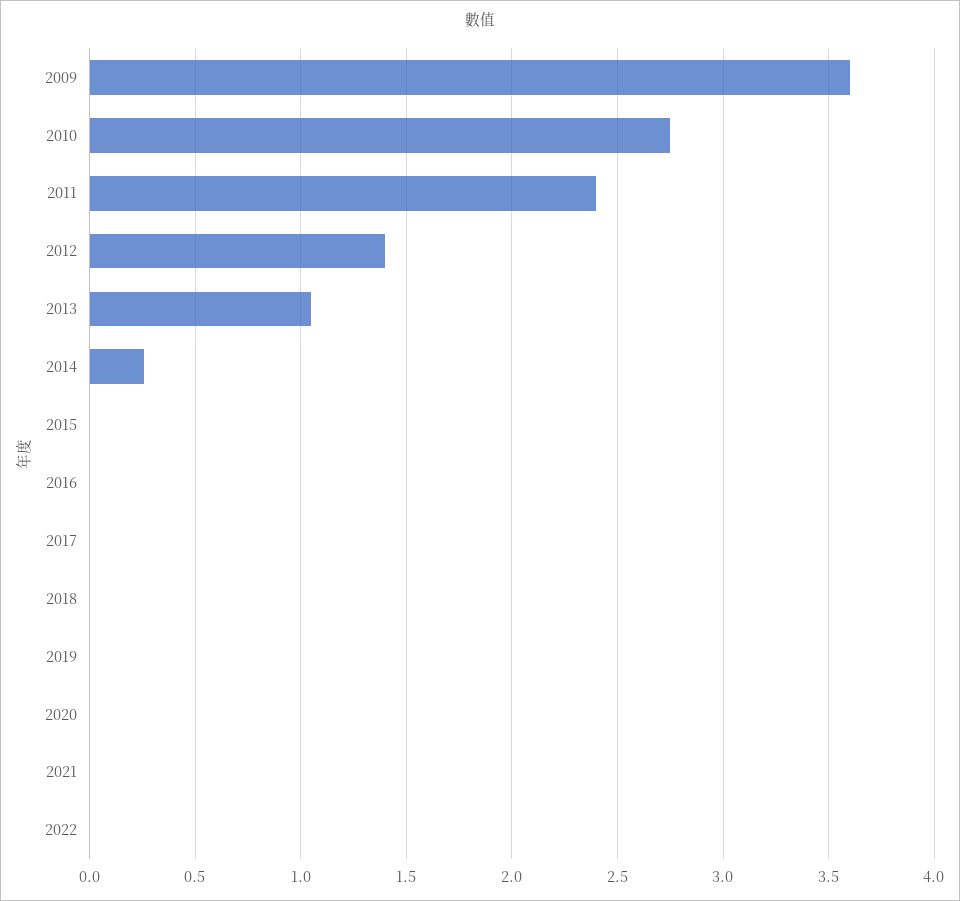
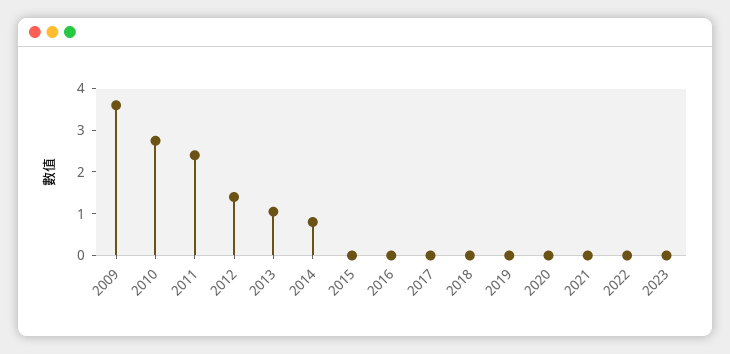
2014: 0.25 -> 0.8
2023: none -> 0

